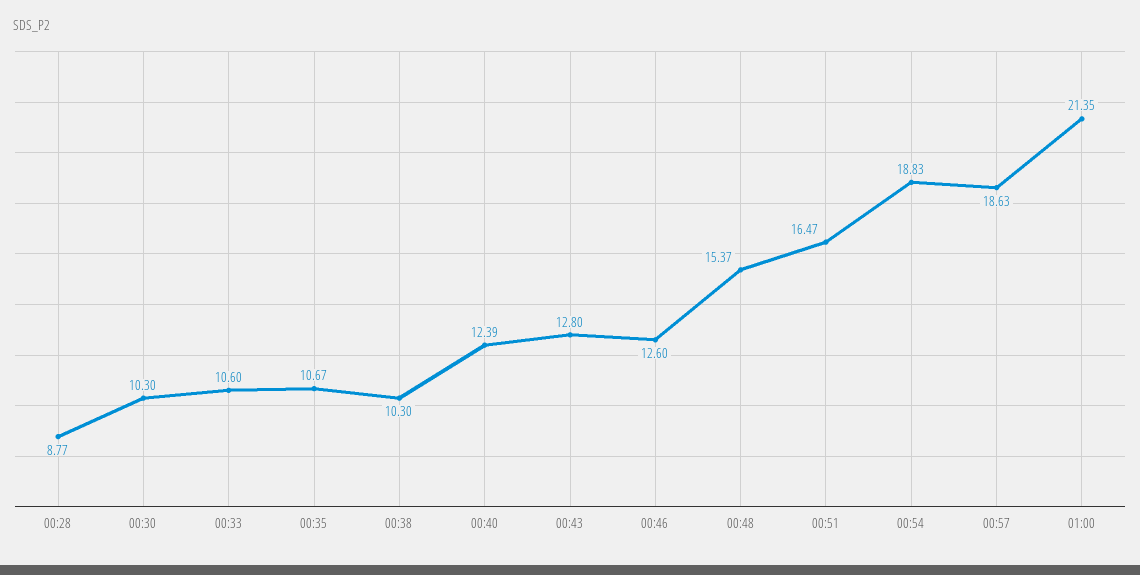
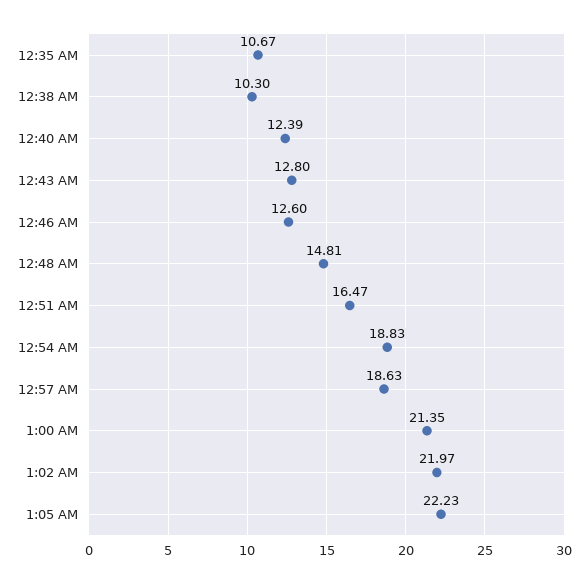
00:28: 8.77 -> none
00:30: 10.3 -> none
00:33: 10.6 -> none
00:48: 15.37 -> 14.81
1:02 AM: none -> 21.97
1:05 AM: none -> 22.23

